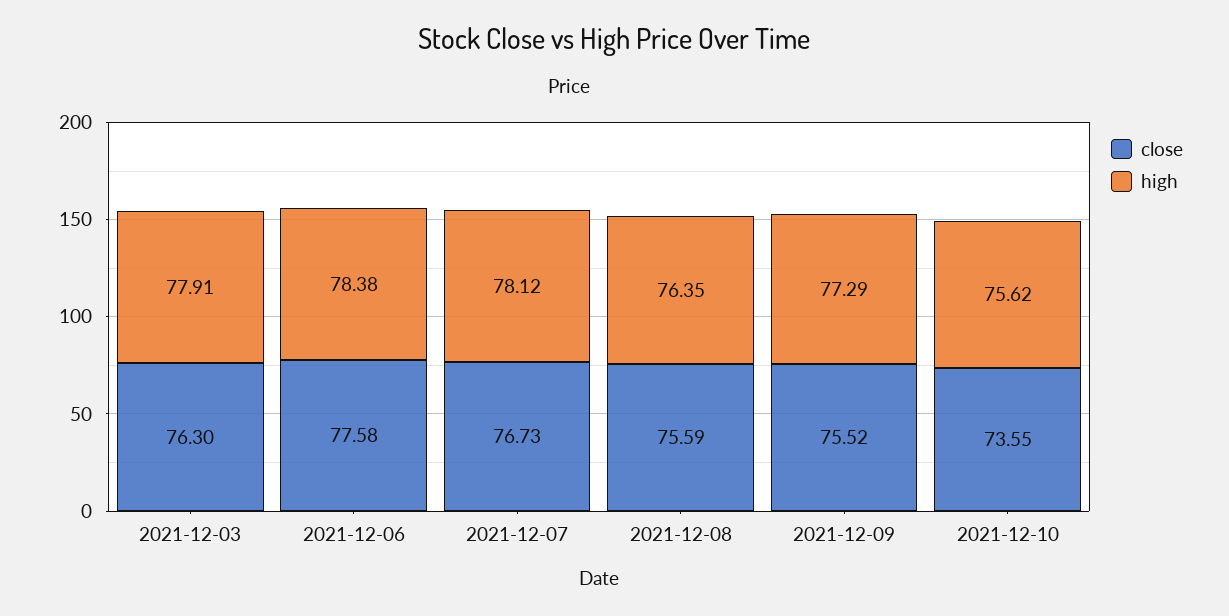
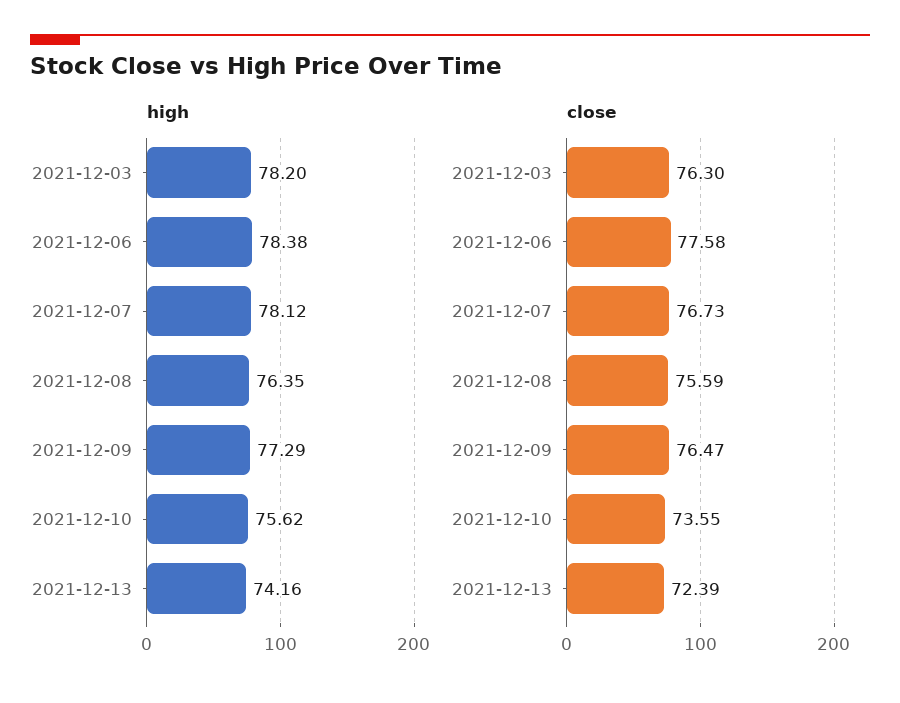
high, 2021-12-03: 77.91 -> 78.2
close, 2021-12-09: 75.52 -> 76.47
high, 2021-12-13: none -> 74.16
close, 2021-12-13: none -> 72.39

